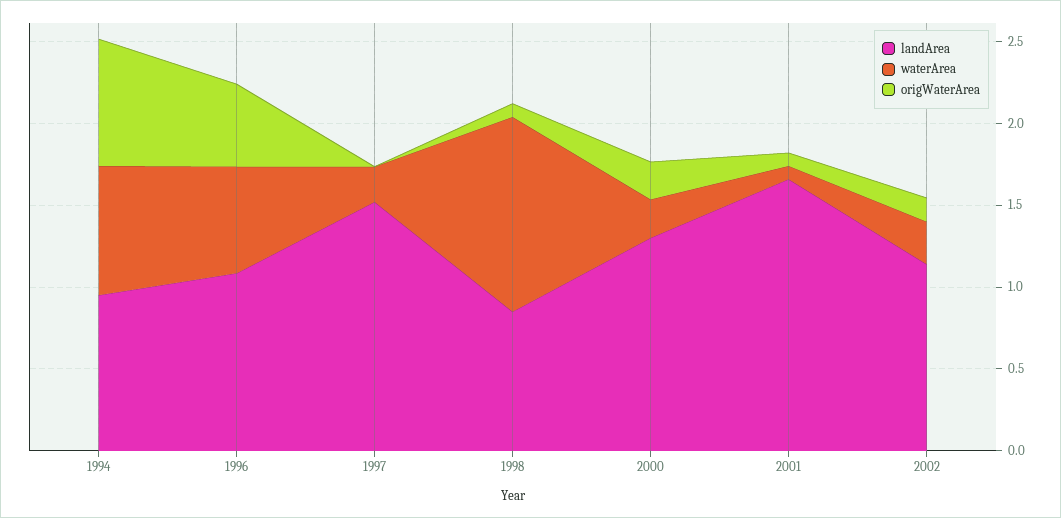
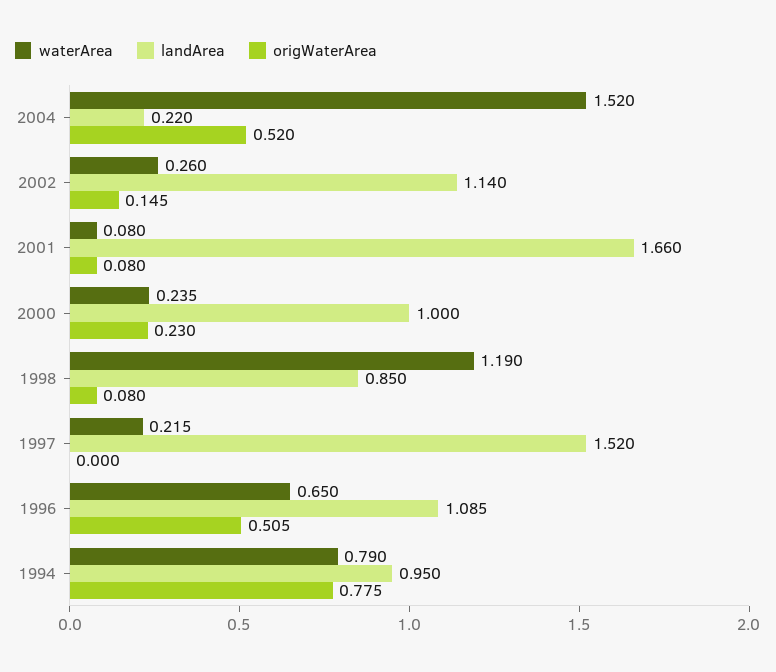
landArea, 2000: 1.3 -> 1
waterArea, 2004: none -> 1.52
landArea, 2004: none -> 0.22
origWaterArea, 2004: none -> 0.52

